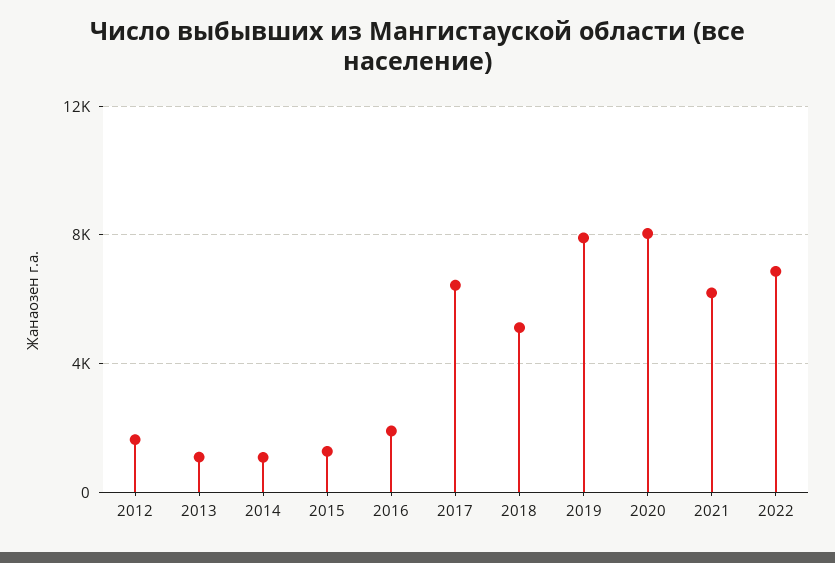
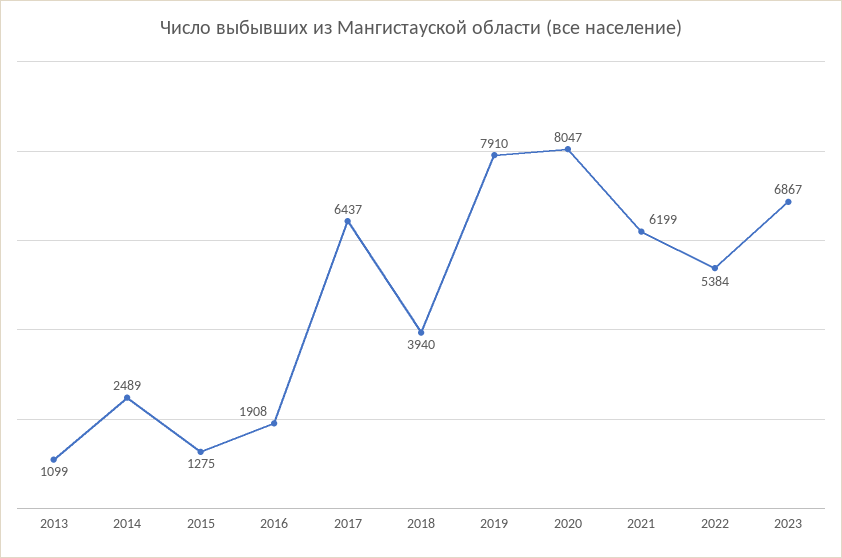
2012: 1500 -> none
2014: 1000 -> 2489
2018: 5000 -> 3940
2022: 7000 -> 5384
2023: none -> 6867

